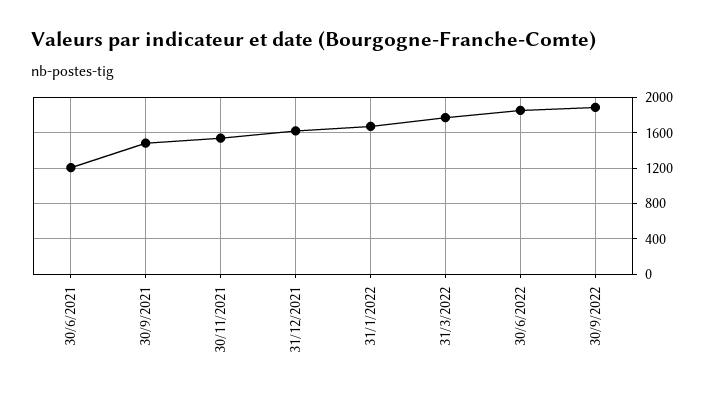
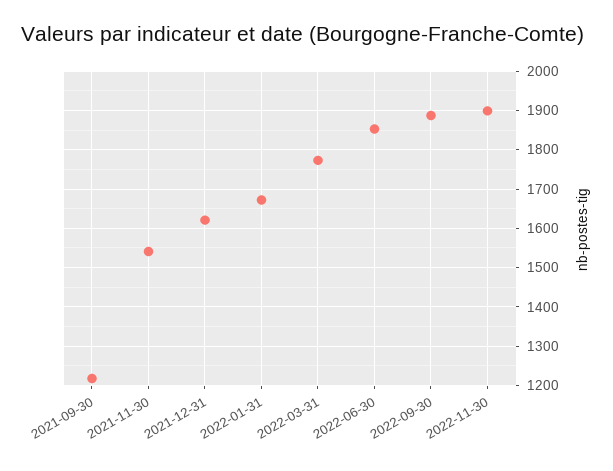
30/6/2021: 1200 -> none
30/9/2021: 1500 -> 1220
2022-11-30: none -> 1900

